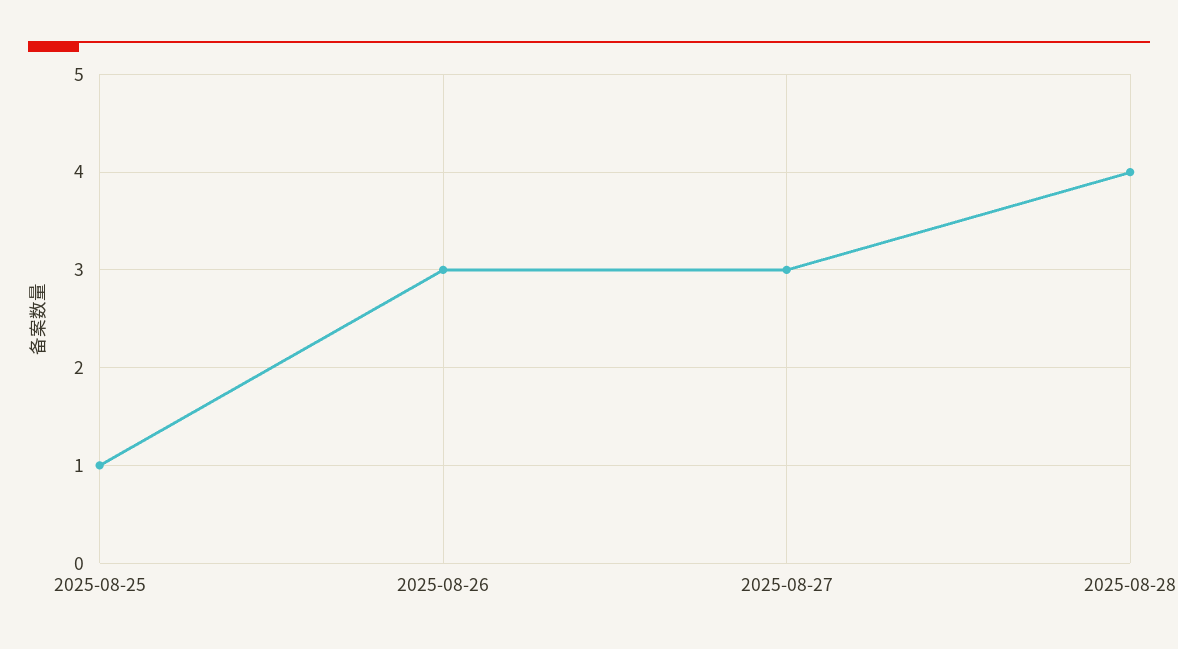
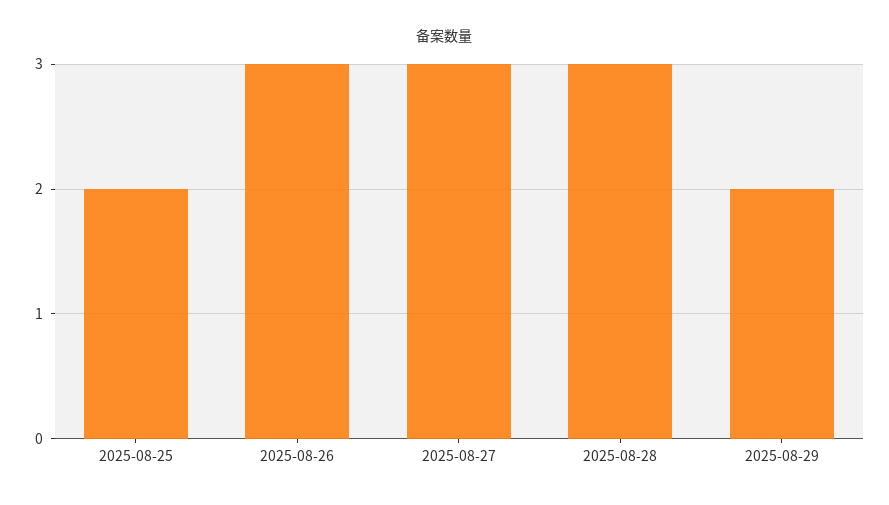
2025-08-25: 1 -> 2
2025-08-28: 4 -> 3
2025-08-29: none -> 2

